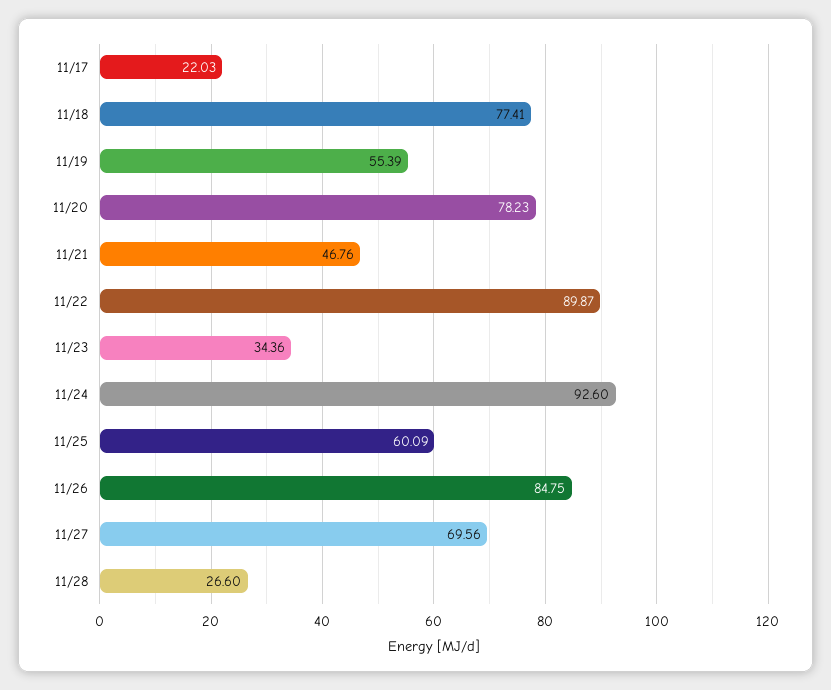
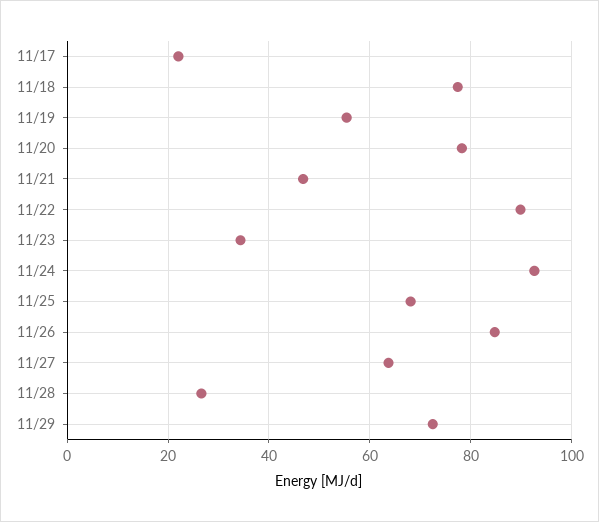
11/25: 60.09 -> 68
11/27: 69.56 -> 64
11/29: none -> 72

